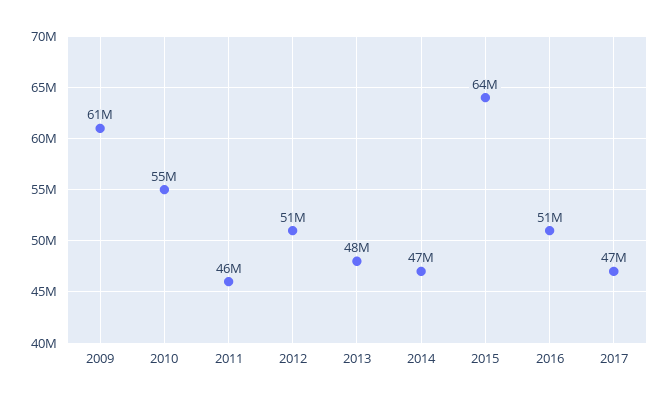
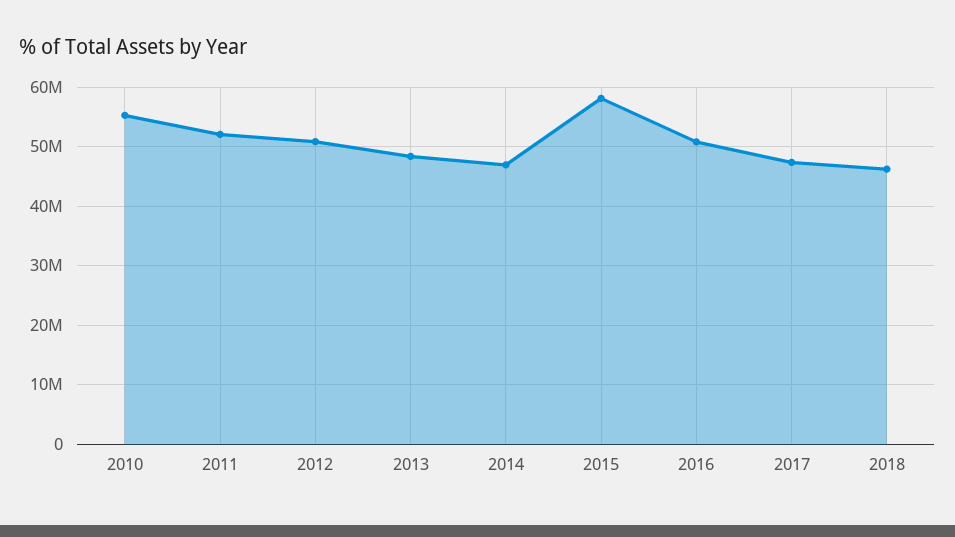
2009: 61000000 -> none
2011: 46000000 -> 52000000
2015: 64000000 -> 58000000
2018: none -> 46000000

